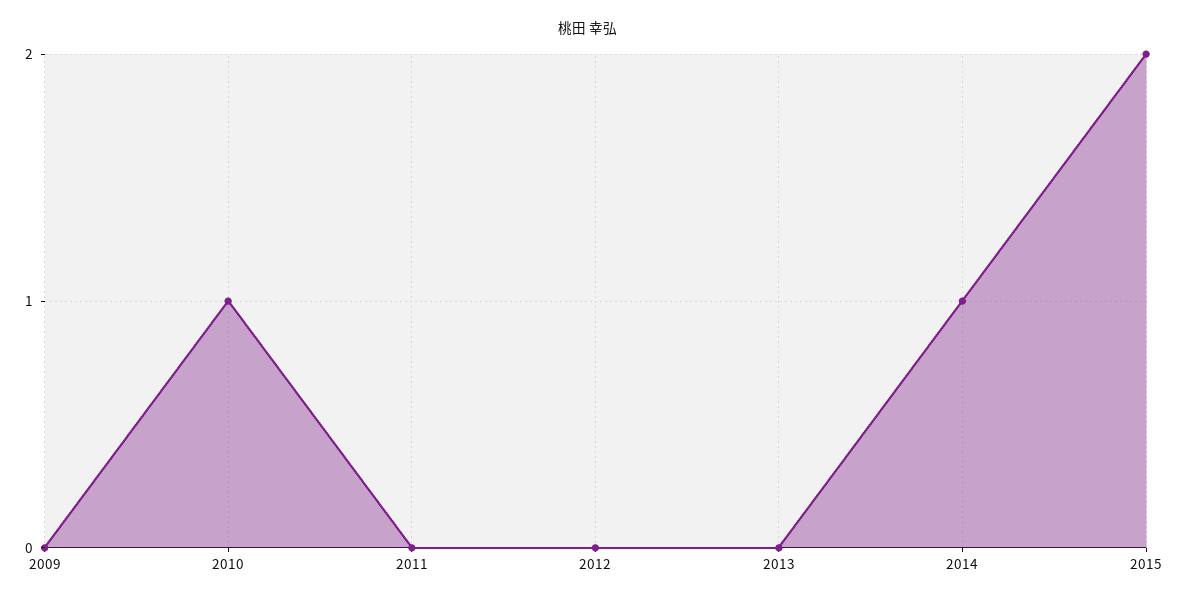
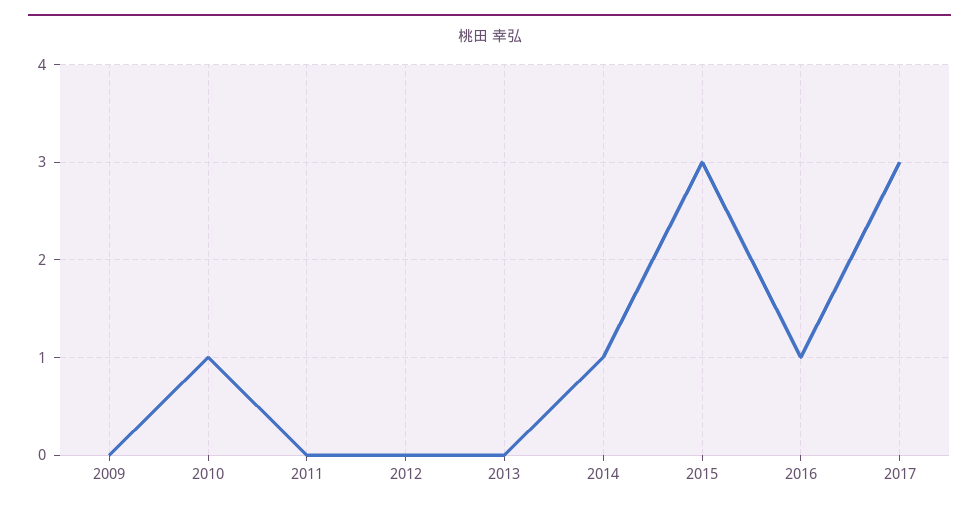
2015: 2 -> 3
2016: none -> 1
2017: none -> 3

